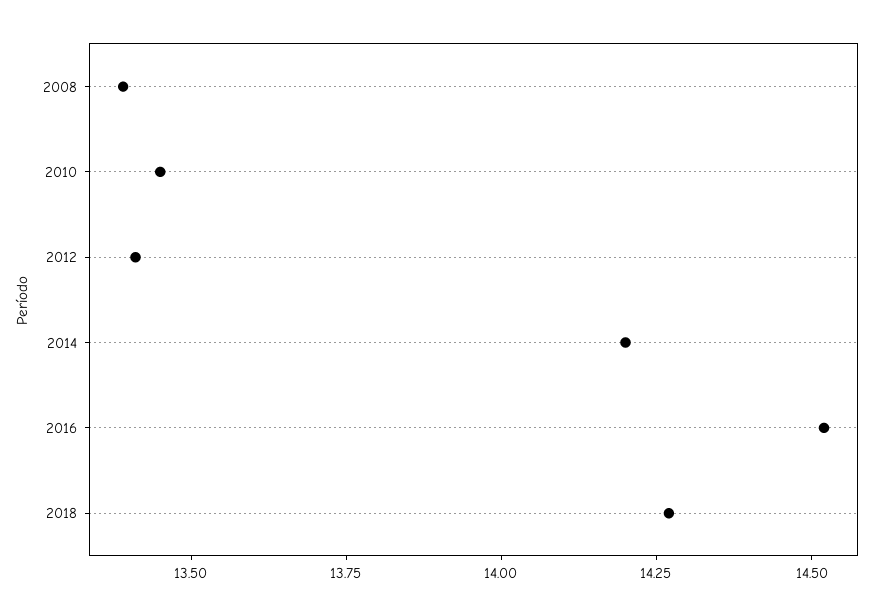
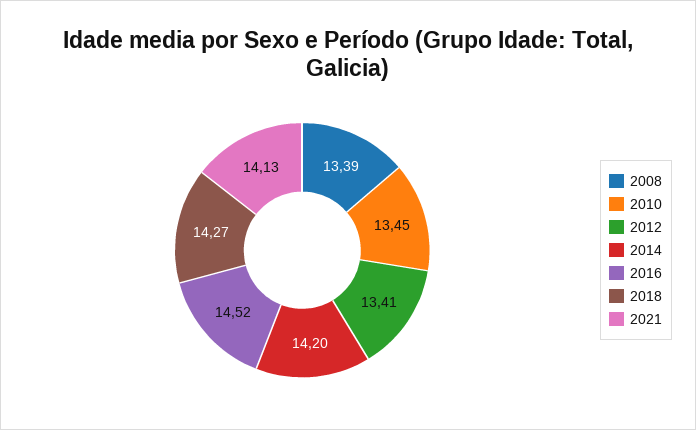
2021: none -> 14.13

